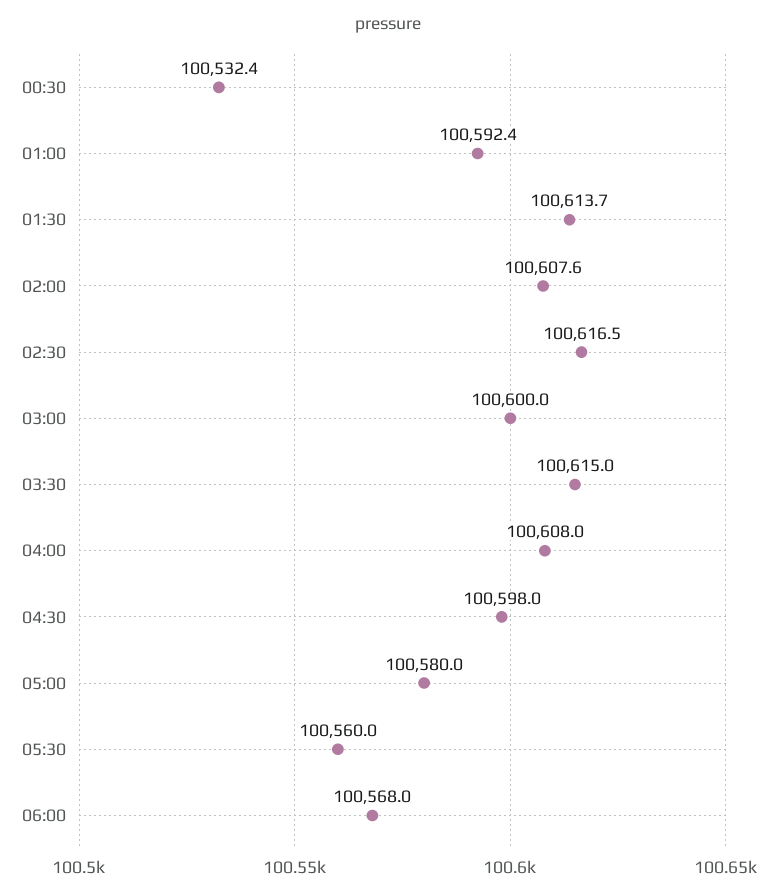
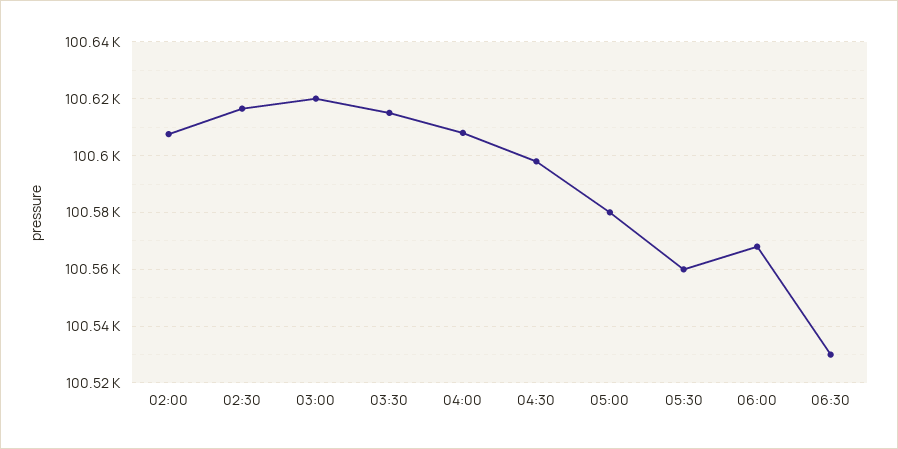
00:30: 100532.4 -> none
01:00: 100592.4 -> none
01:30: 100613.7 -> none
03:00: 100600 -> 100620
06:30: none -> 100530

